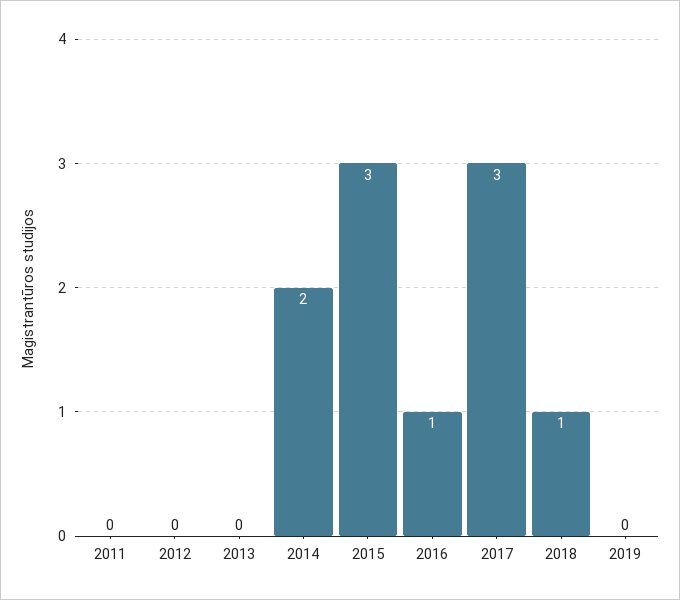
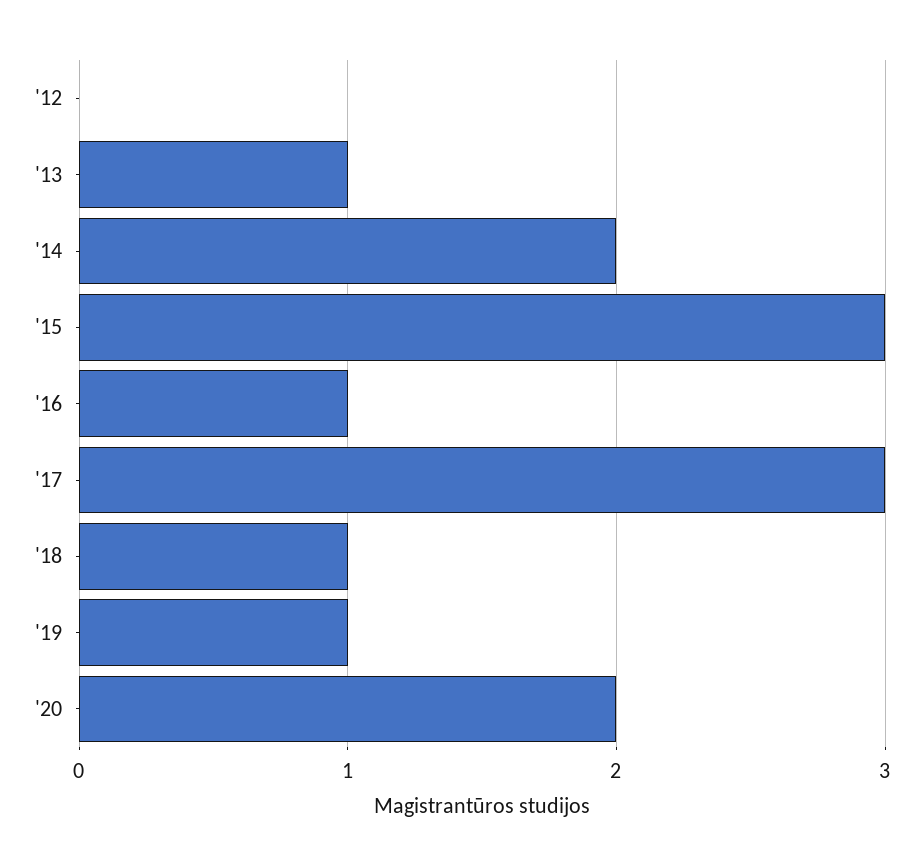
2011: 0 -> none
2013: 0 -> 1
2019: 0 -> 1
'20: none -> 2

